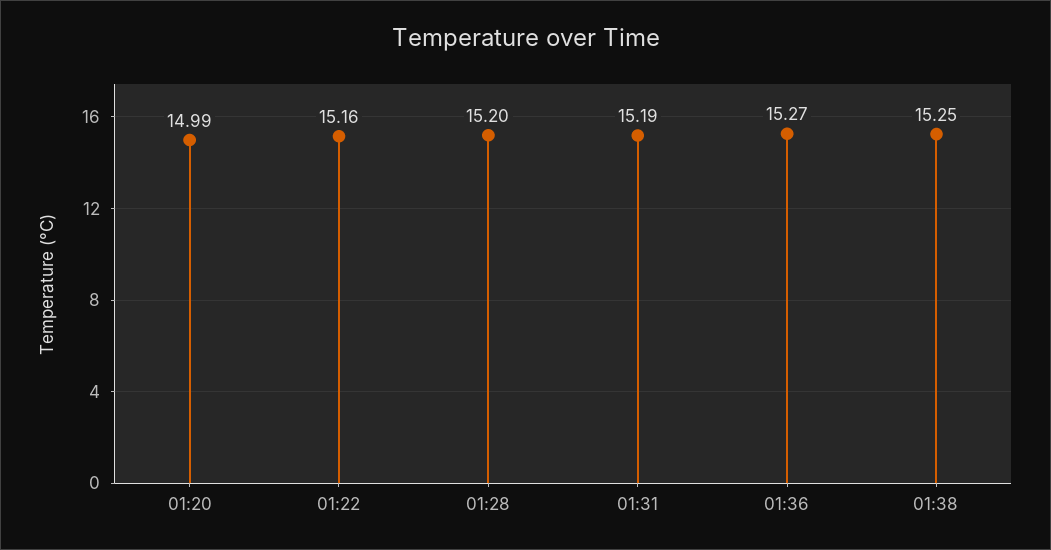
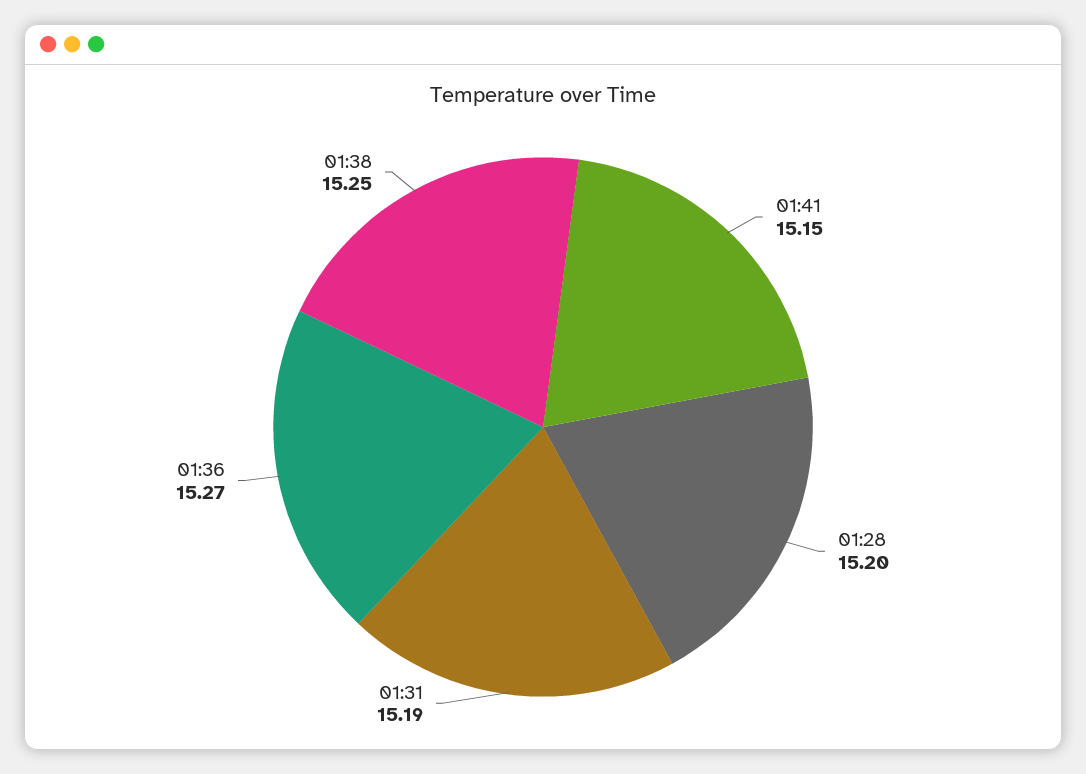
01:20: 14.99 -> none
01:22: 15.16 -> none
01:41: none -> 15.15

